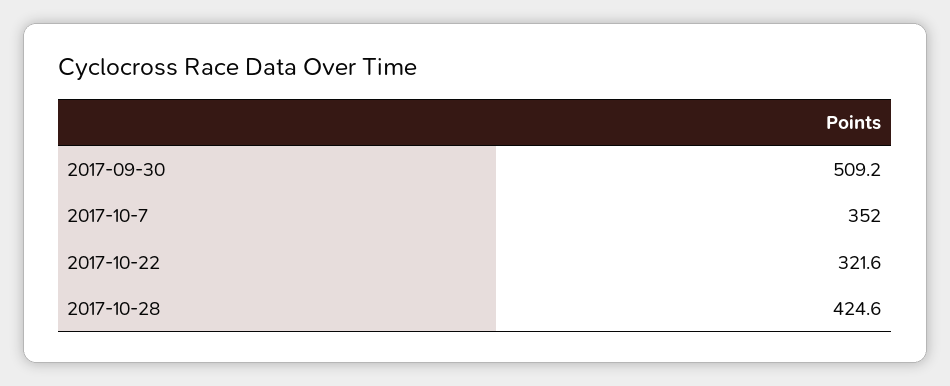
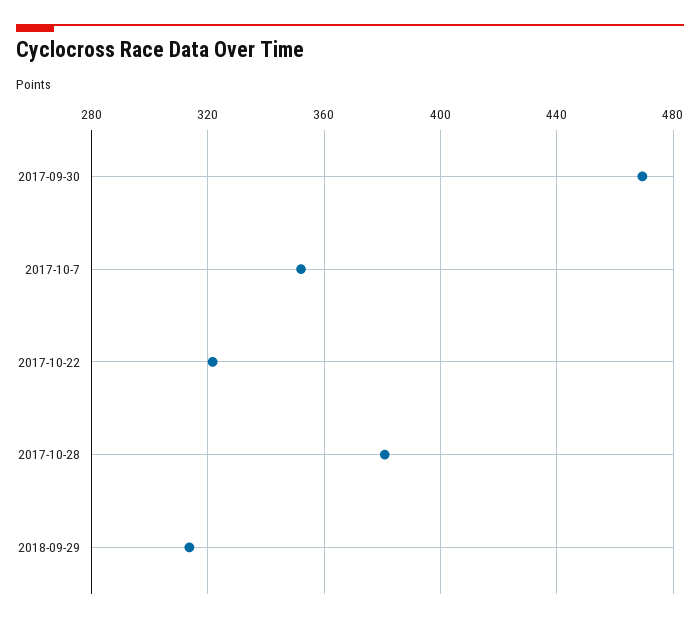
2017-09-30: 509.2 -> 470
2017-10-28: 424.6 -> 380
2018-09-29: none -> 315

